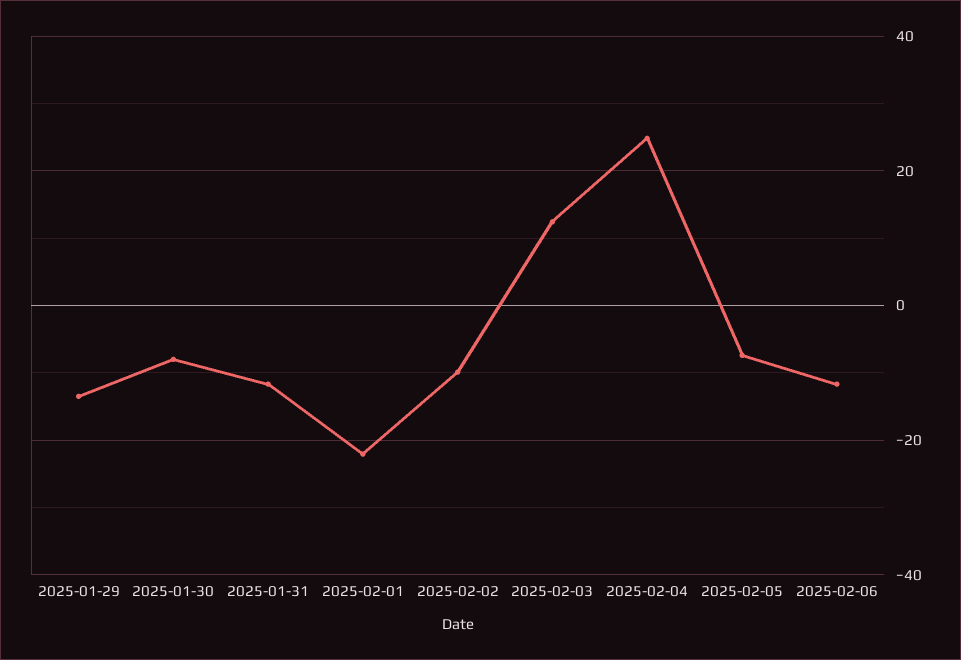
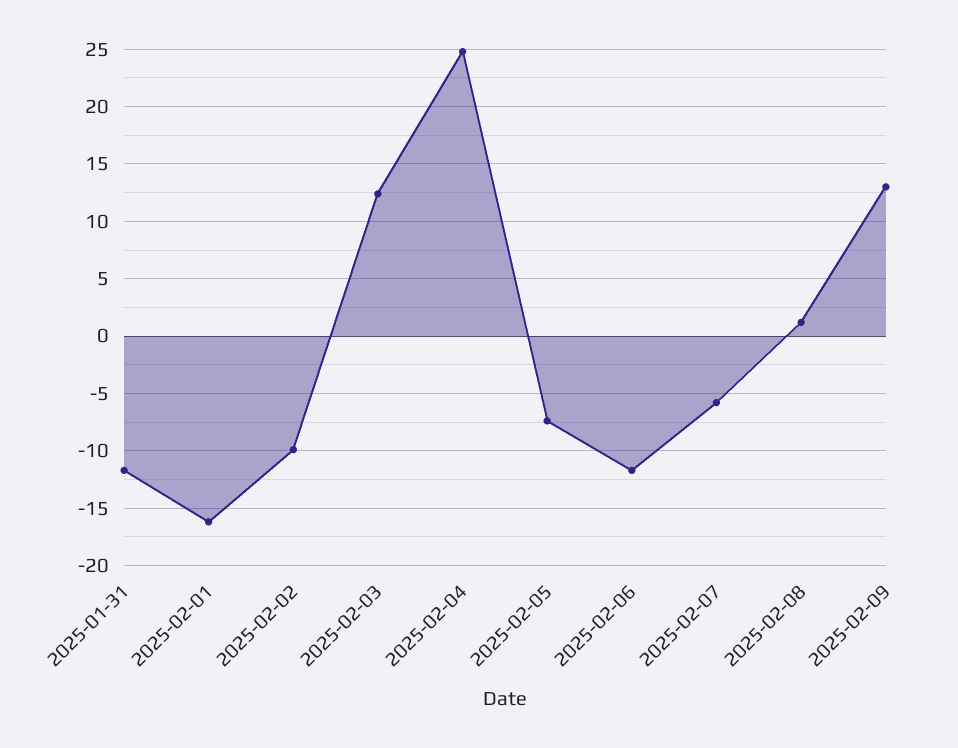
2025-01-29: -14 -> none
2025-01-30: -8 -> none
2025-02-01: -22 -> -16
2025-02-07: none -> -6
2025-02-08: none -> 1
2025-02-09: none -> 13

